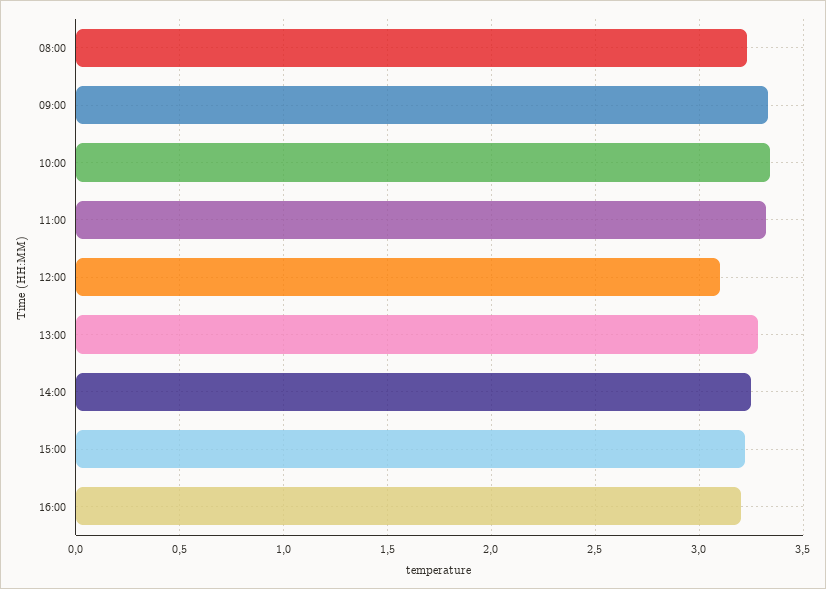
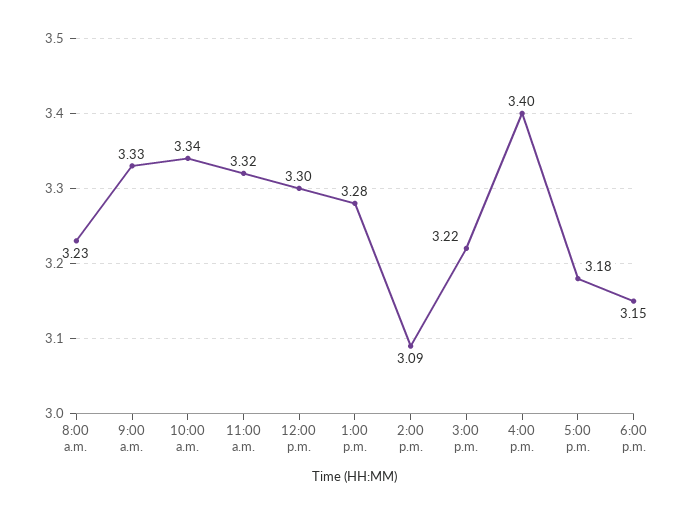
12:00: 3.1 -> 3.3
14:00: 3.25 -> 3.09
16:00: 3.2 -> 3.4
5:00 p.m.: none -> 3.18
6:00 p.m.: none -> 3.15

